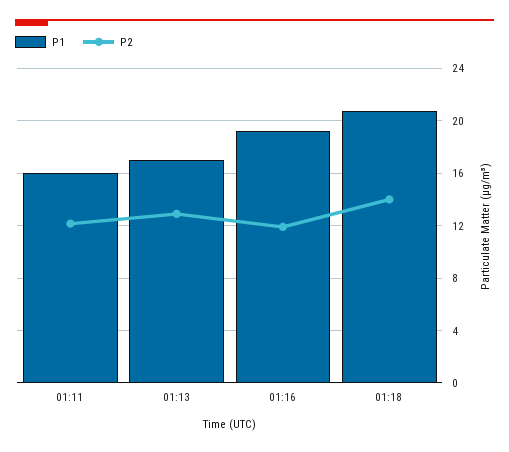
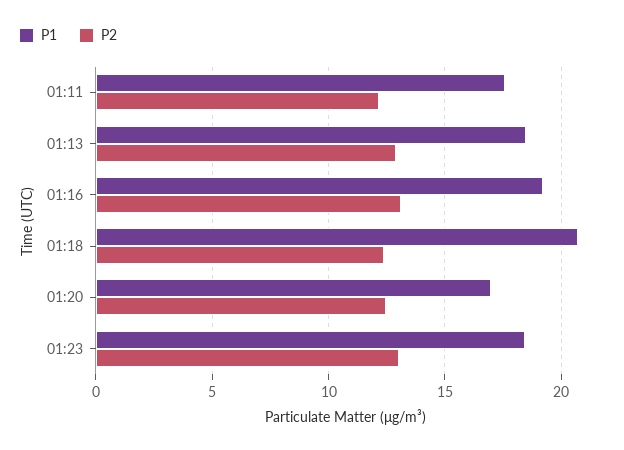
P1, 01:11: 16 -> 17.5
P1, 01:13: 17 -> 18.5
P2, 01:16: 12 -> 13
P2, 01:18: 14 -> 12.5
P1, 01:20: none -> 17
P2, 01:20: none -> 12.5
P1, 01:23: none -> 18.5
P2, 01:23: none -> 13

